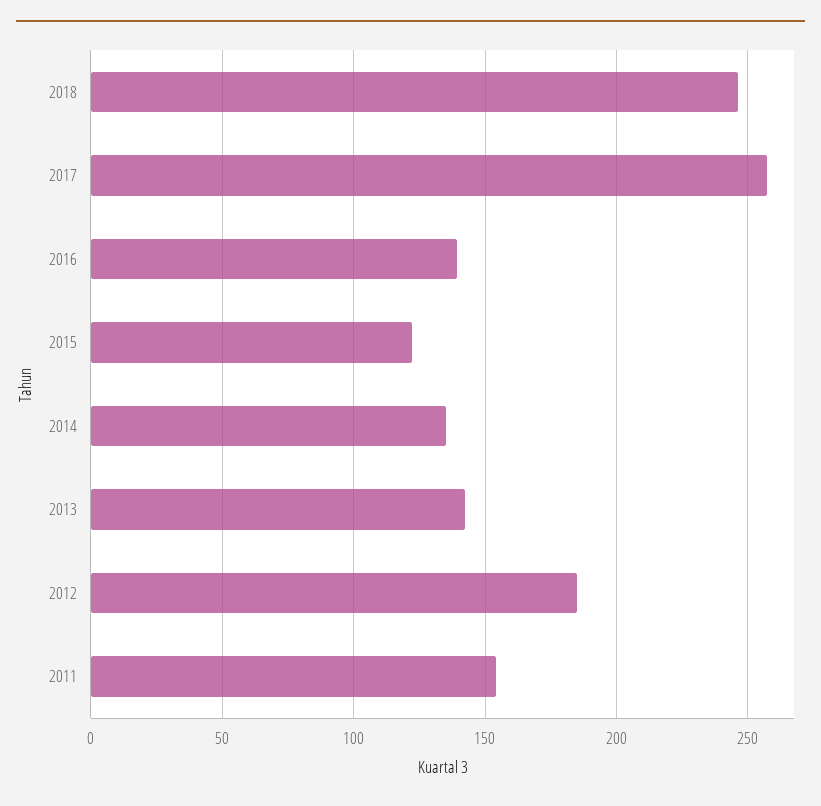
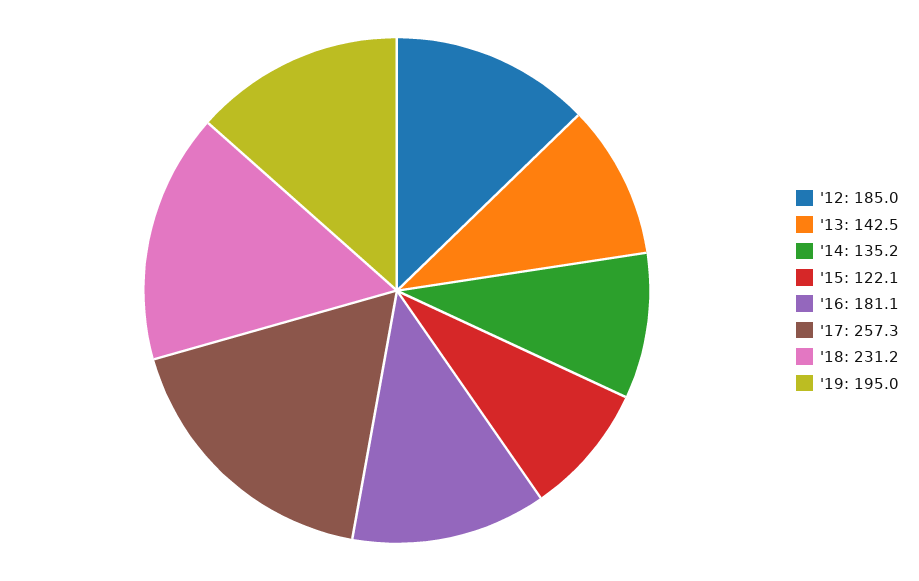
2018: 245 -> 231.2
2016: 140 -> 181.1
2011: 155 -> none
'19: none -> 195

